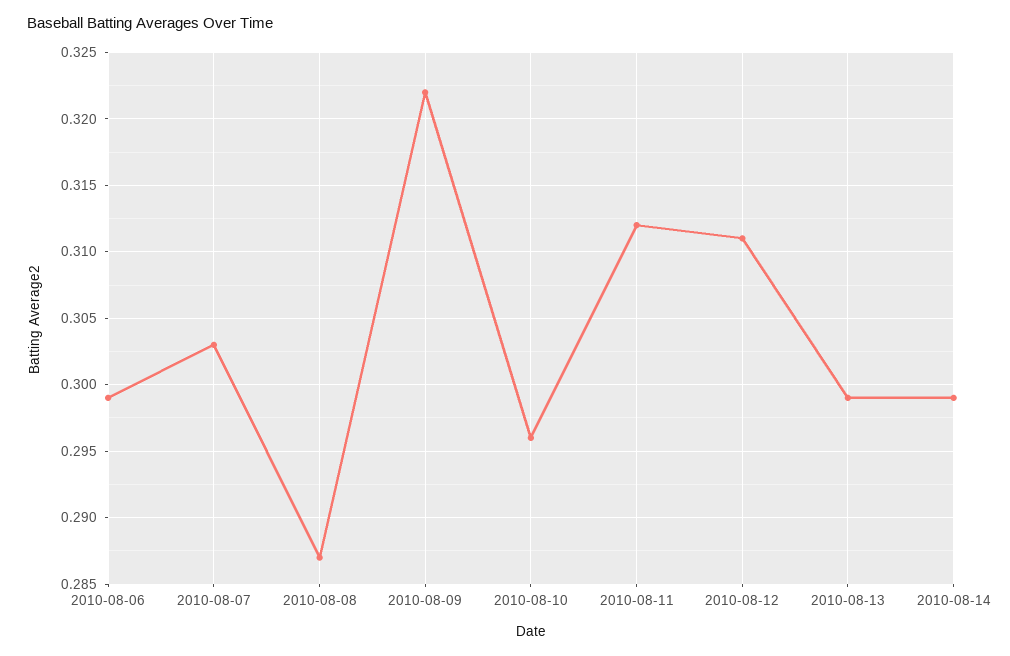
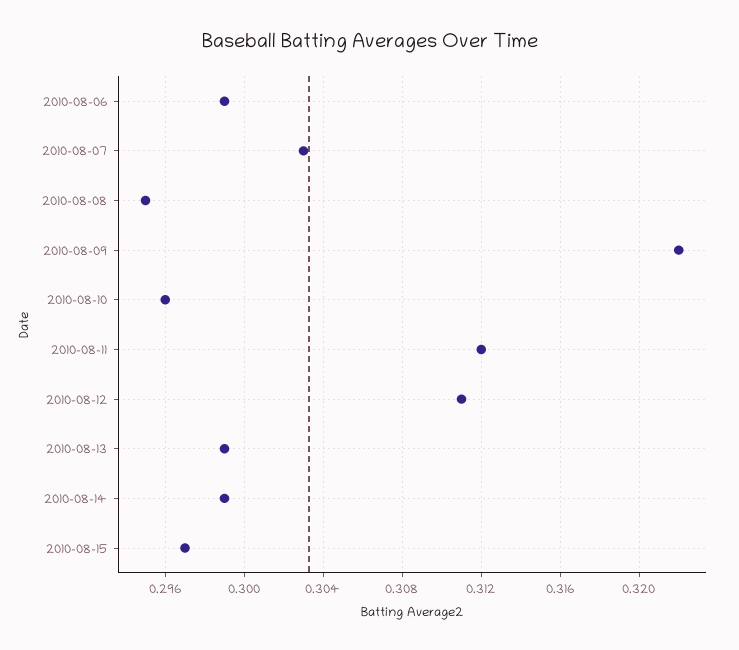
2010-08-08: 0.287 -> 0.295
2010-08-15: none -> 0.297

